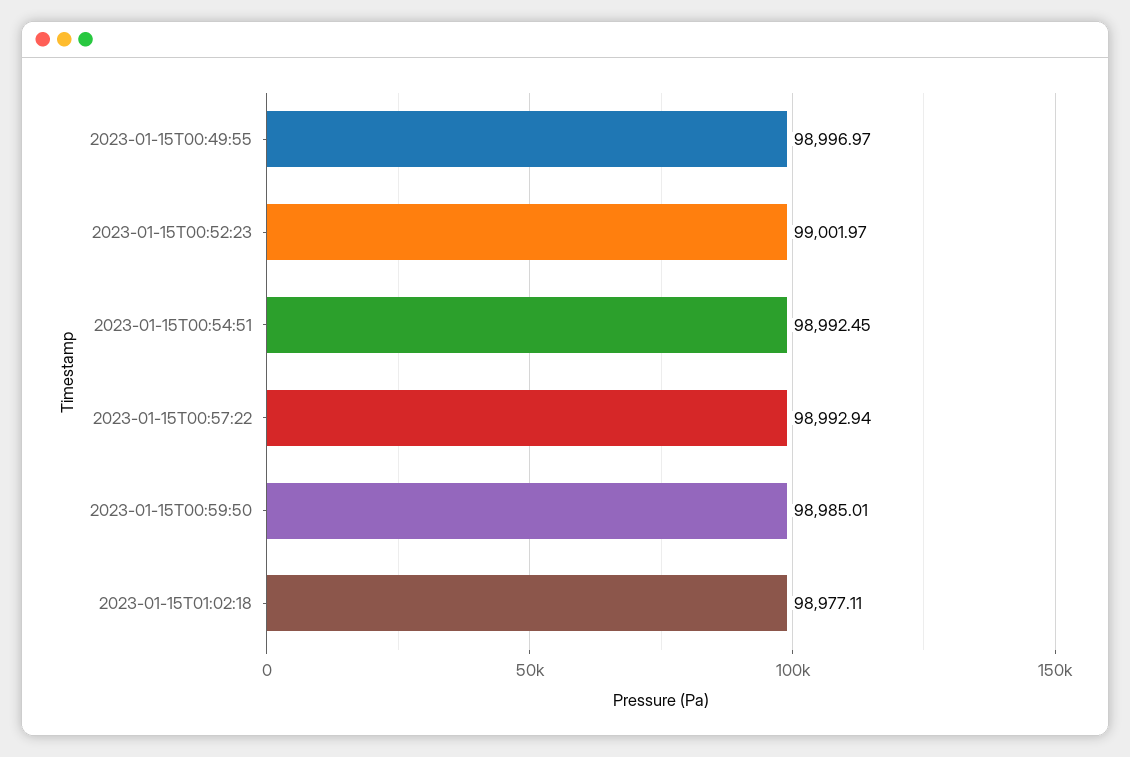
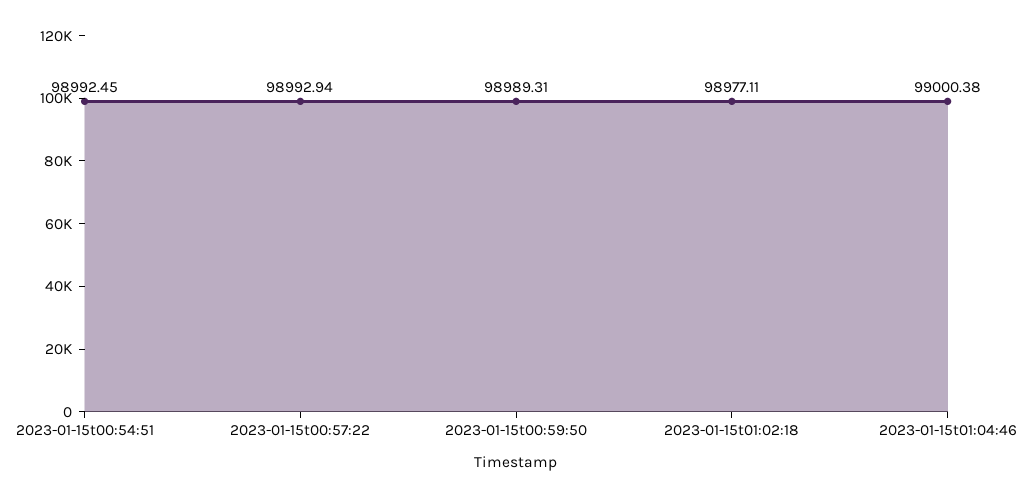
2023-01-15T00:49:55: 98996.97 -> none
2023-01-15T00:52:23: 99001.97 -> none
2023-01-15T00:59:50: 98985.01 -> 98989.31
2023-01-15t01:04:46: none -> 99000.38

